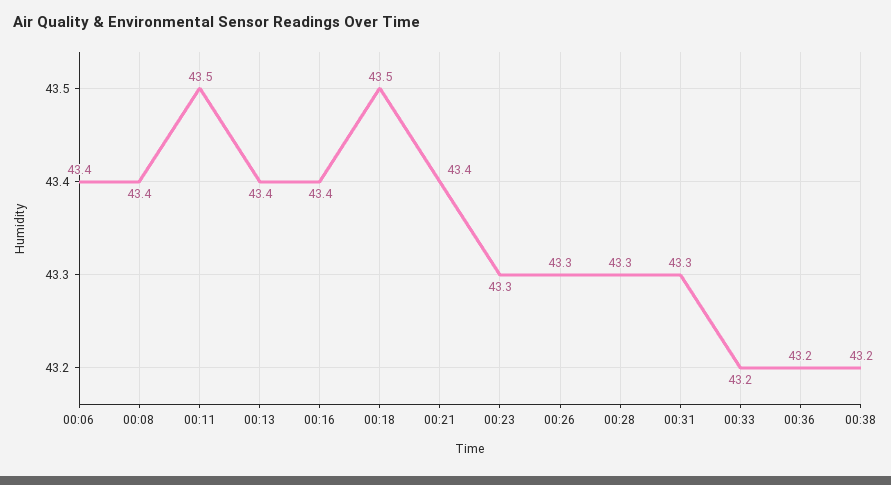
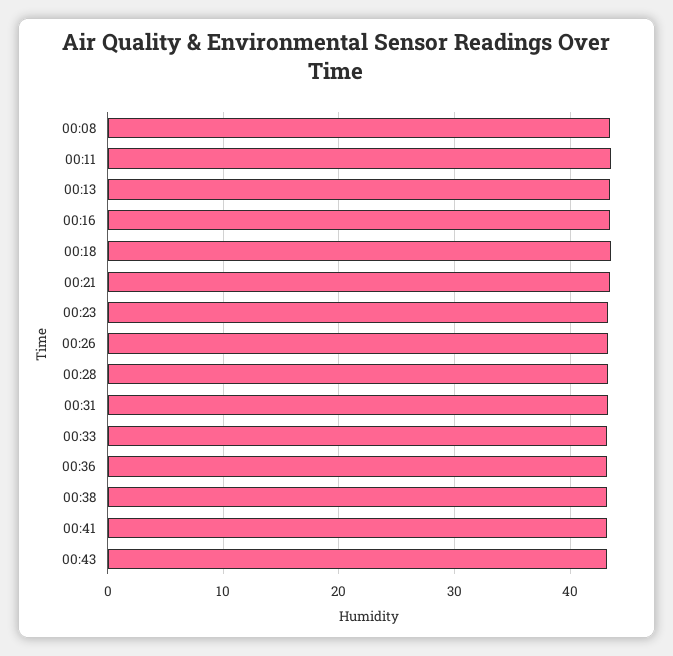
00:06: 43.4 -> none
00:41: none -> 43
00:43: none -> 43

